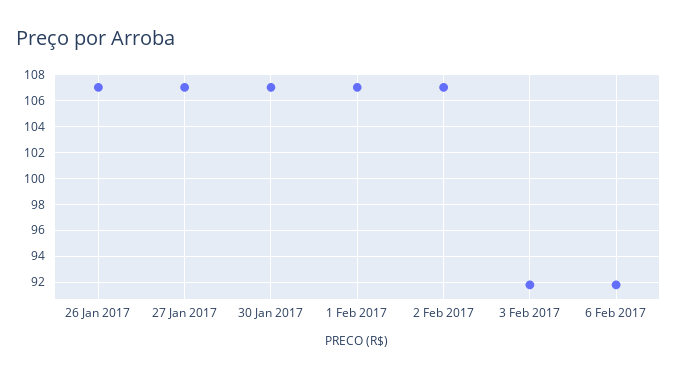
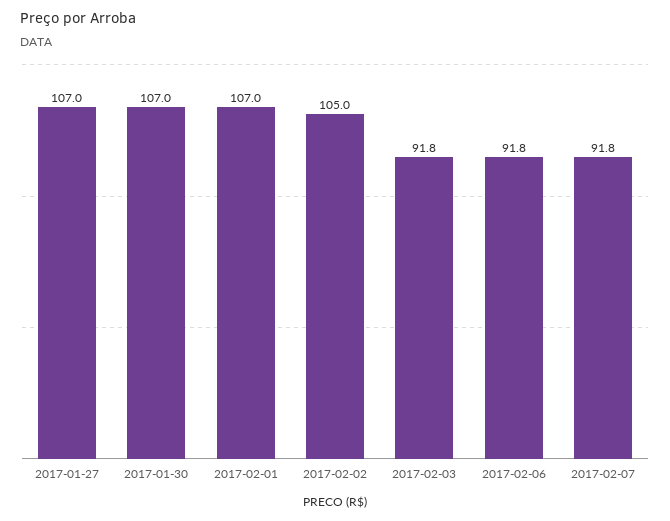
26 Jan 2017: 107 -> none
2 Feb 2017: 107 -> 105
2017-02-07: none -> 91.8

